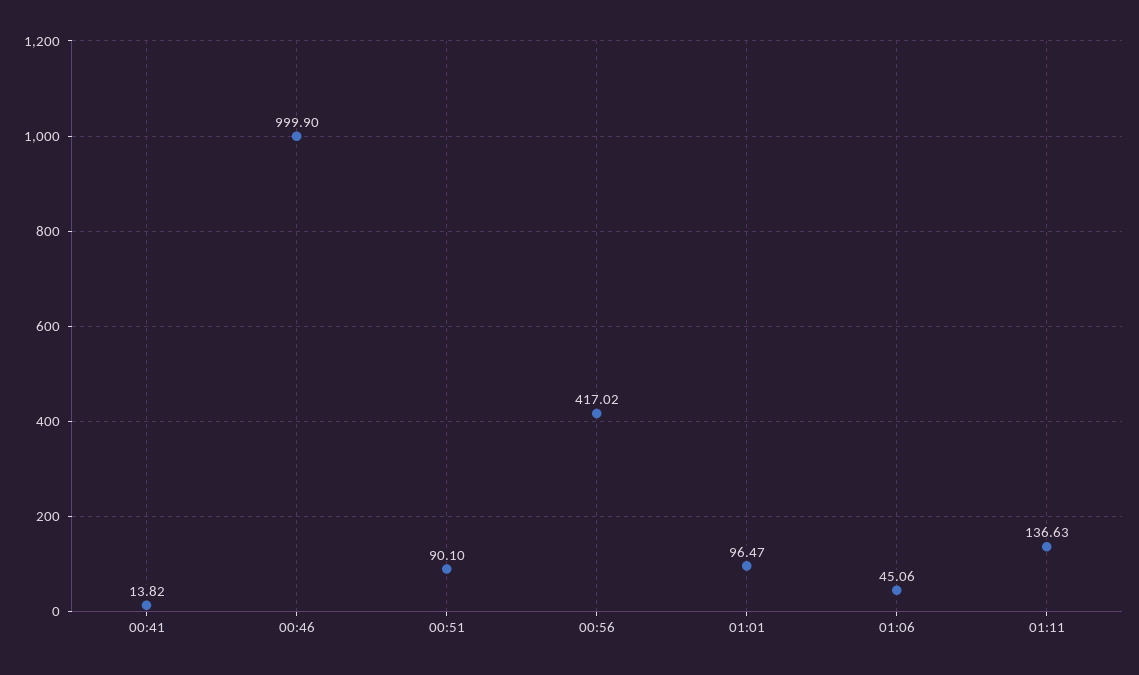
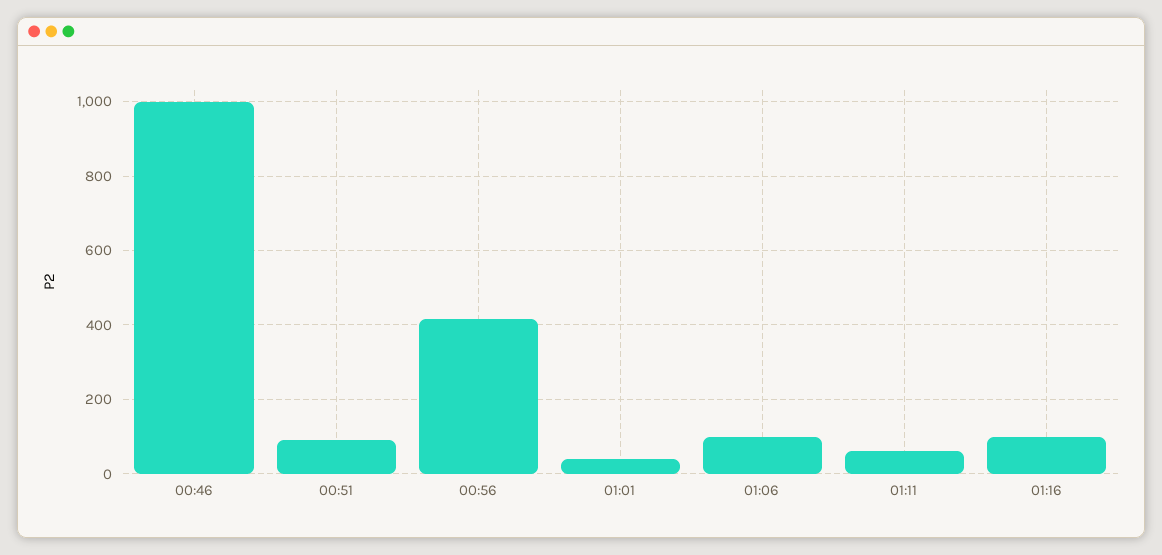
00:41: 13.82 -> none
01:01: 96.47 -> 40
01:06: 45.06 -> 100
01:11: 136.63 -> 60
01:16: none -> 100

